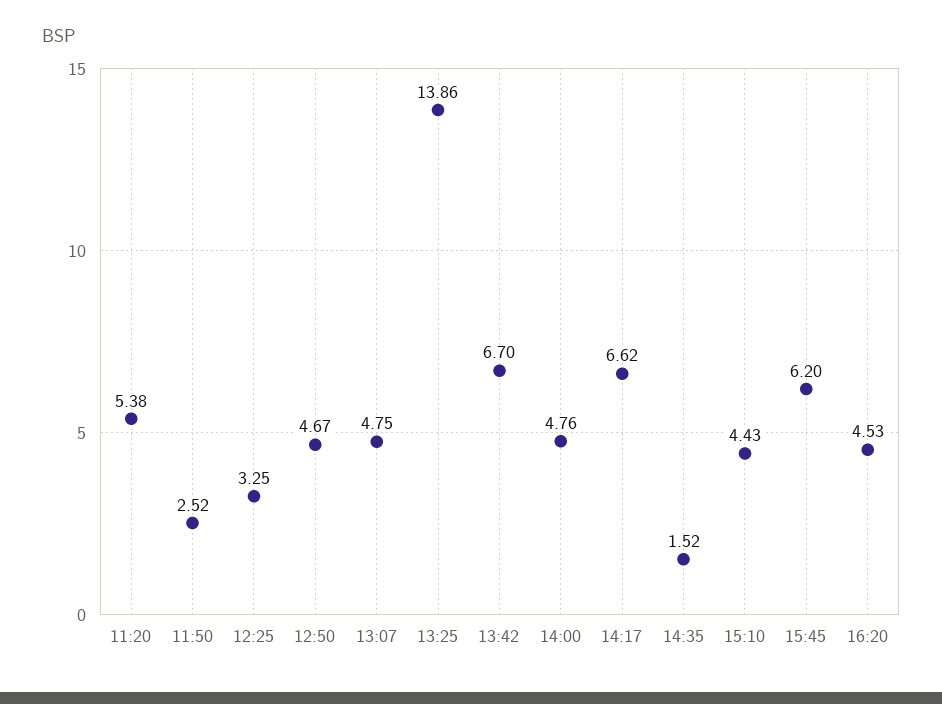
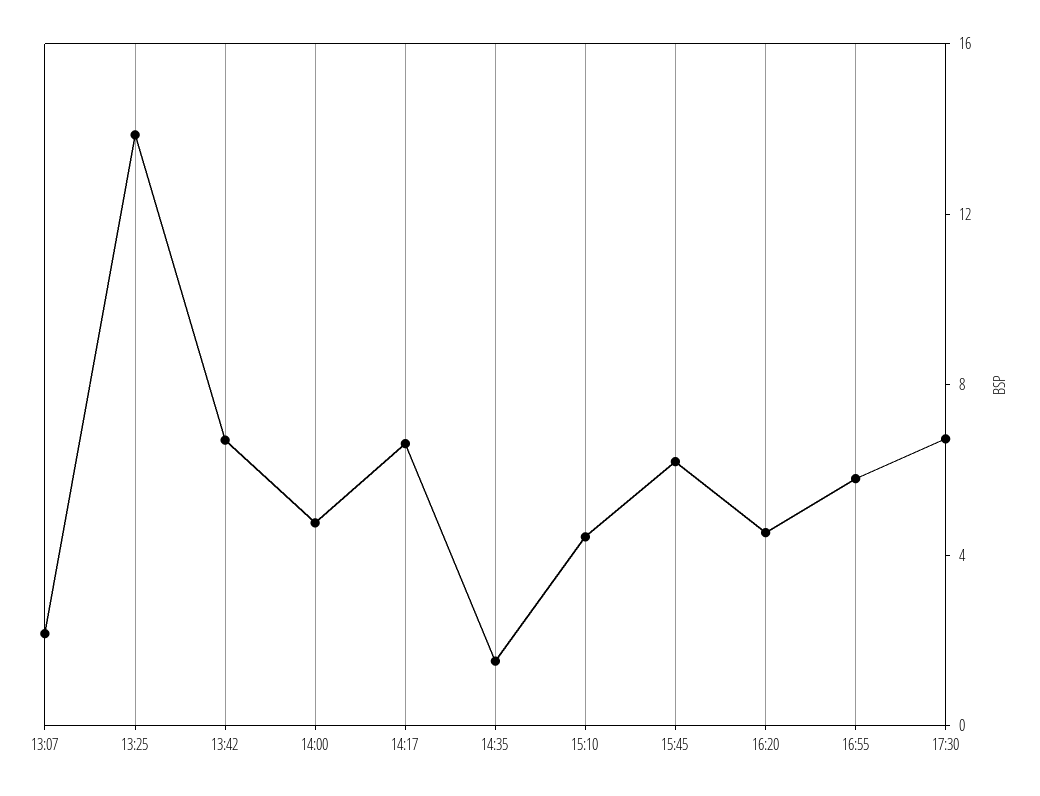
11:20: 5.38 -> none
11:50: 2.52 -> none
12:25: 3.25 -> none
12:50: 4.67 -> none
13:07: 4.75 -> 2
16:55: none -> 6
17:30: none -> 7

